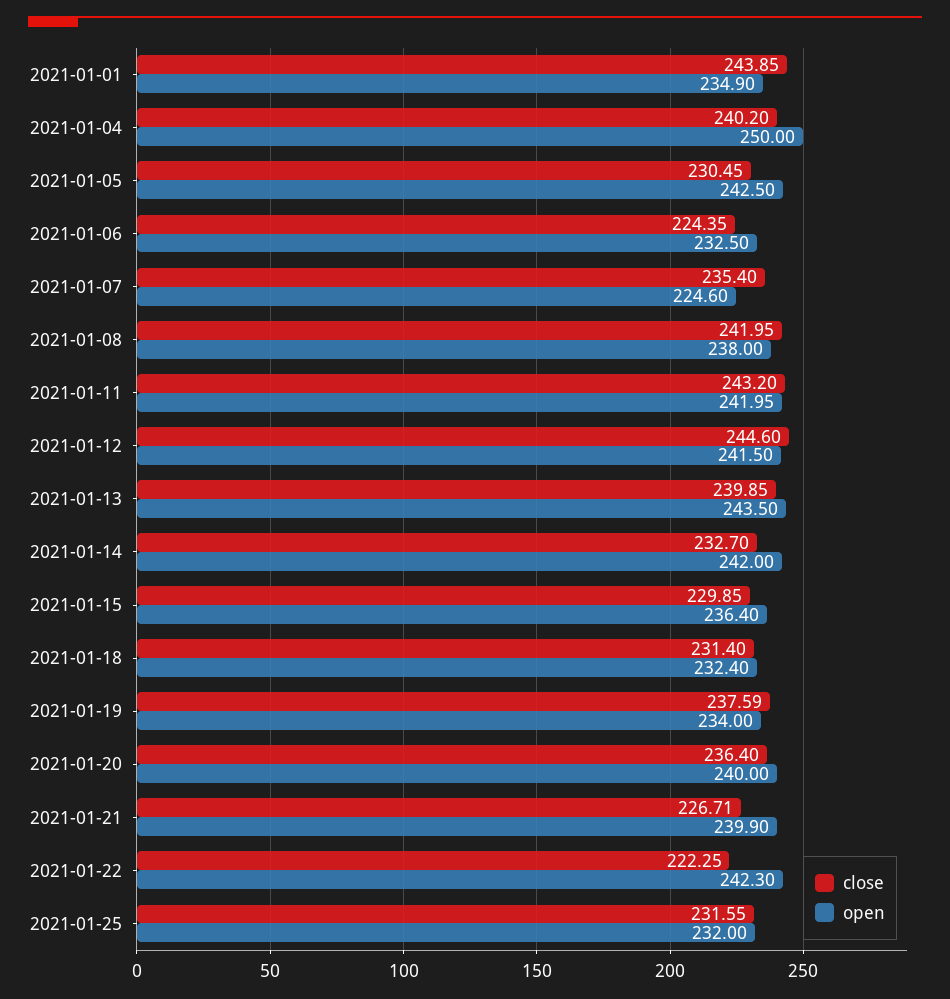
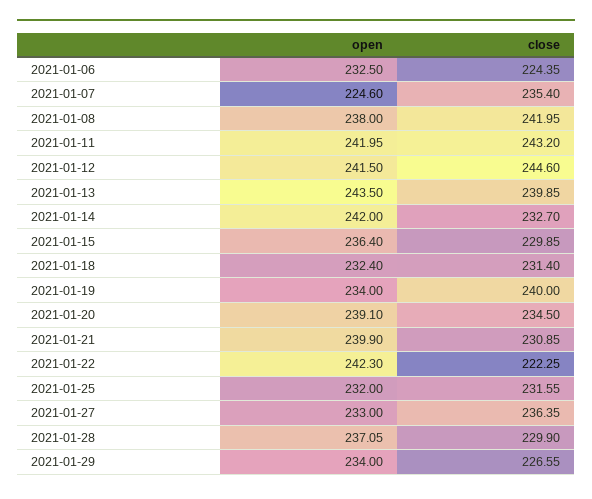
close, 2021-01-01: 243.85 -> none
open, 2021-01-01: 234.9 -> none
close, 2021-01-04: 240.2 -> none
open, 2021-01-04: 250 -> none
close, 2021-01-05: 230.45 -> none
open, 2021-01-05: 242.5 -> none
close, 2021-01-19: 237.59 -> 240
close, 2021-01-20: 236.4 -> 234.5
open, 2021-01-20: 240 -> 239.1
close, 2021-01-21: 226.71 -> 230.85
open, 2021-01-27: none -> 233
close, 2021-01-27: none -> 236.35
open, 2021-01-28: none -> 237.05
close, 2021-01-28: none -> 229.9
open, 2021-01-29: none -> 234
close, 2021-01-29: none -> 226.55

